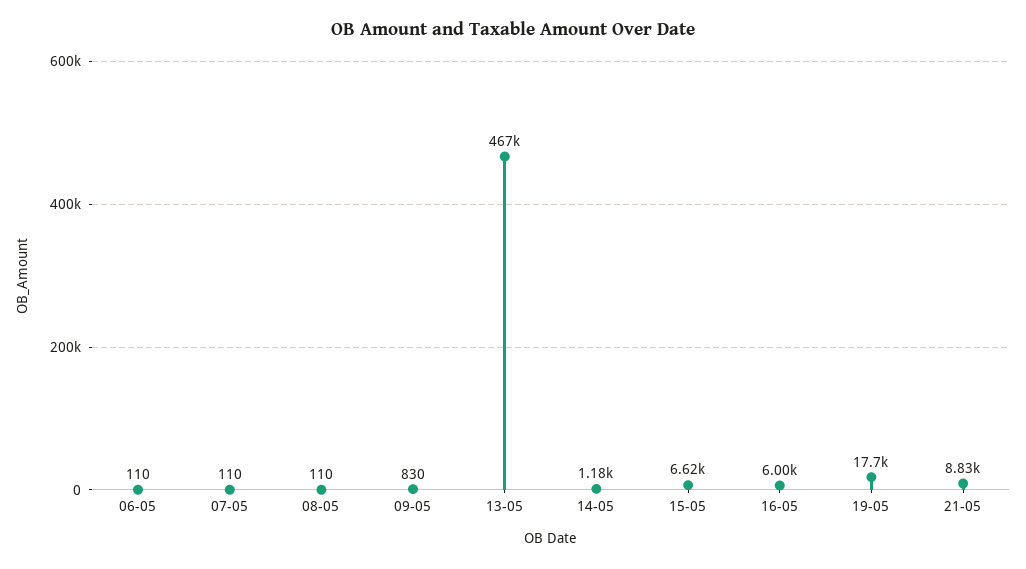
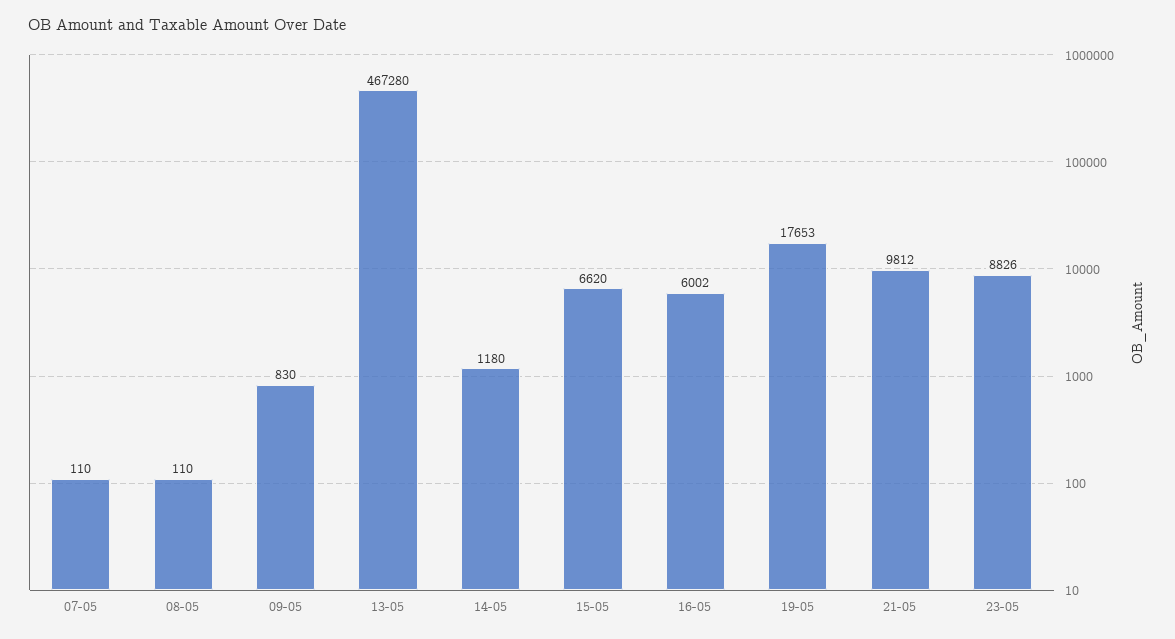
06-05: 110 -> none
21-05: 8830 -> 9812
23-05: none -> 8826

